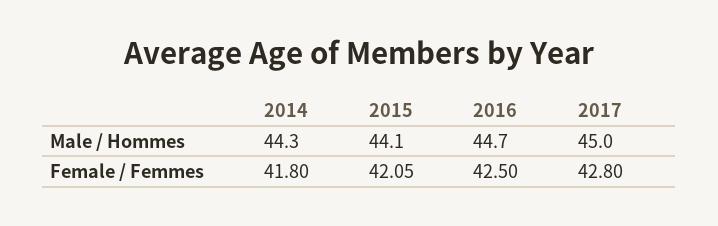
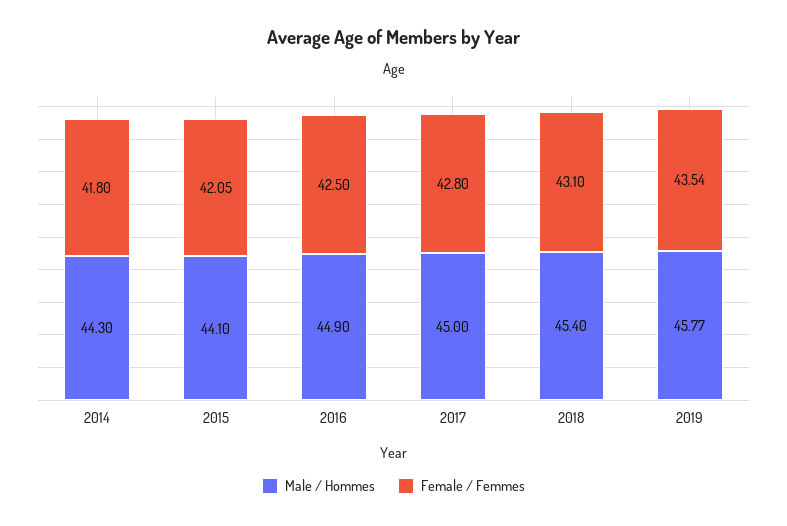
Male / Hommes, 2016: 44.7 -> 44.9
Male / Hommes, 2018: none -> 45.4
Female / Femmes, 2018: none -> 43.1
Male / Hommes, 2019: none -> 45.77
Female / Femmes, 2019: none -> 43.54

